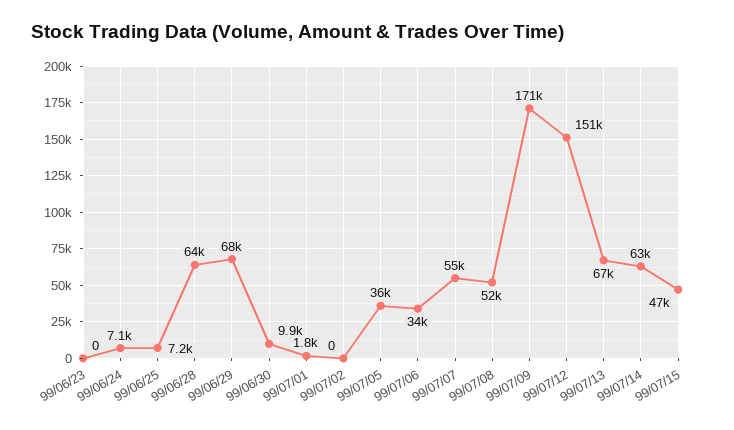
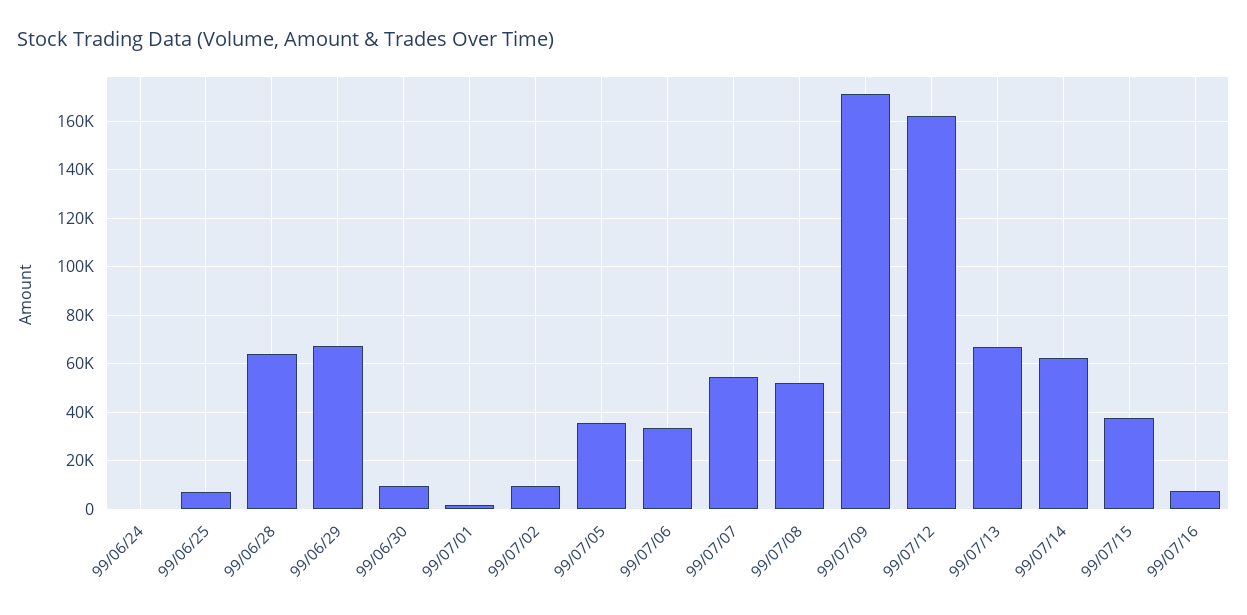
99/06/23: 0 -> none
99/06/24: 7100 -> 0
99/07/02: 0 -> 10000
99/07/12: 151000 -> 162500
99/07/15: 47000 -> 37500
99/07/16: none -> 7500

